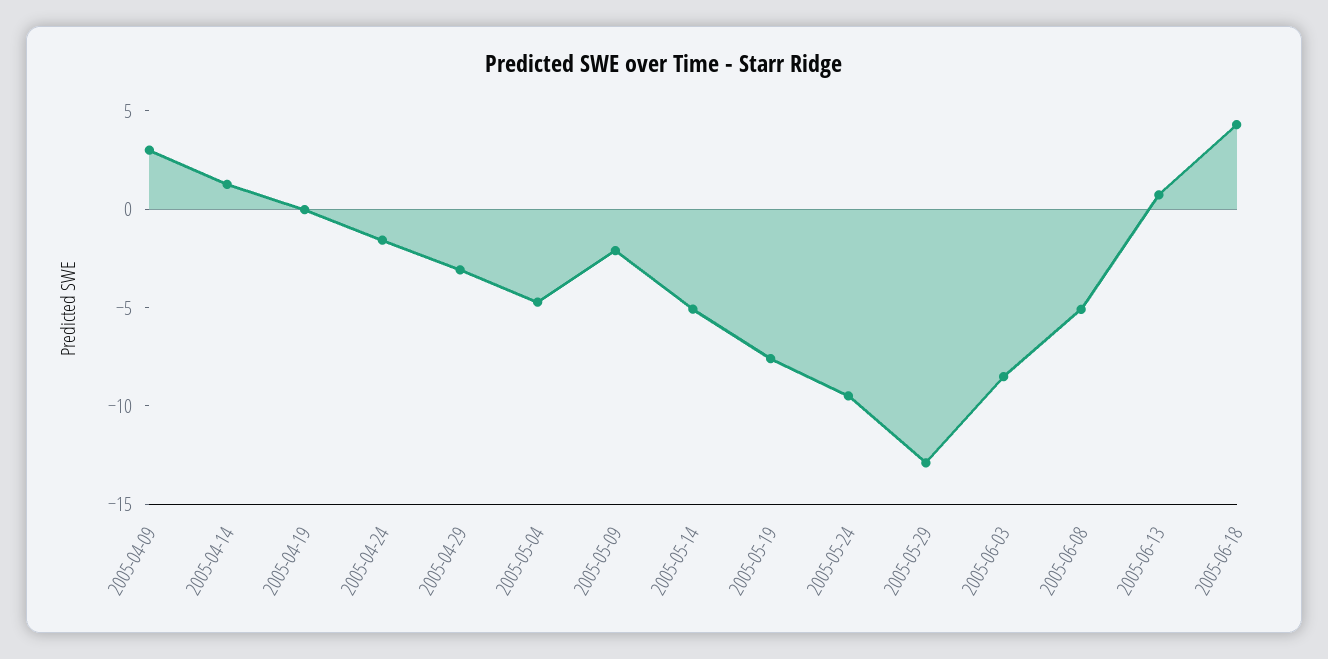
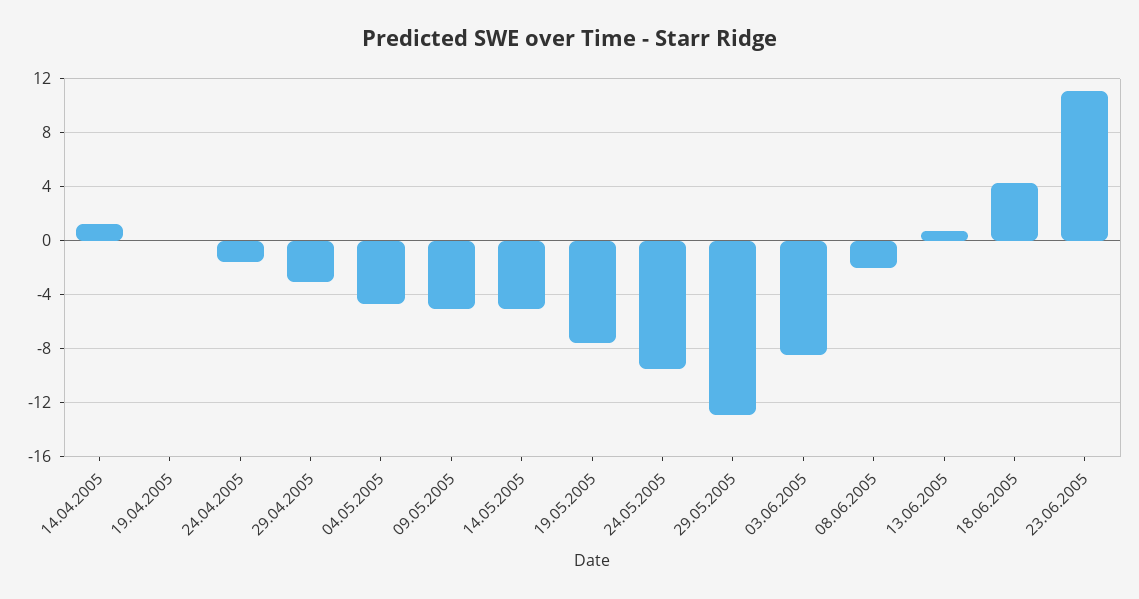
2005-04-09: 3 -> none
2005-05-09: -2 -> -5
2005-06-08: -5 -> -2
23.06.2005: none -> 11

